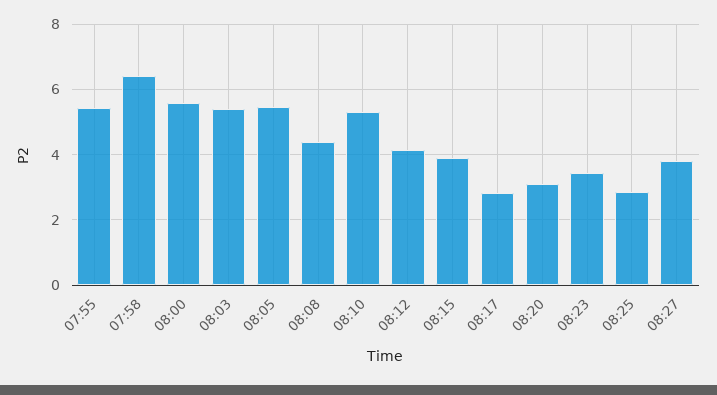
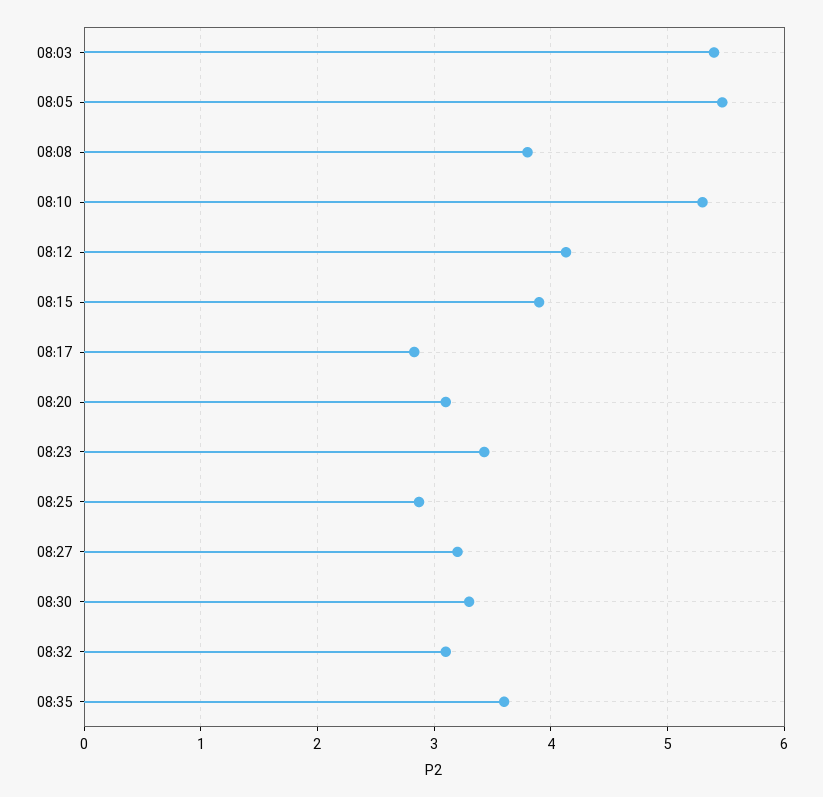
07:55: 5.4 -> none
07:58: 6.4 -> none
08:00: 5.6 -> none
08:08: 4.4 -> 3.8
08:27: 3.8 -> 3.2
08:30: none -> 3.3
08:32: none -> 3.1
08:35: none -> 3.6

